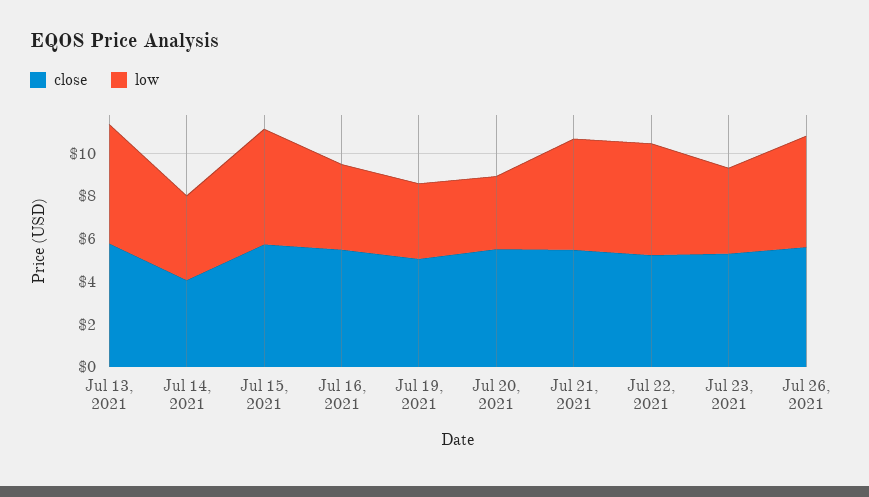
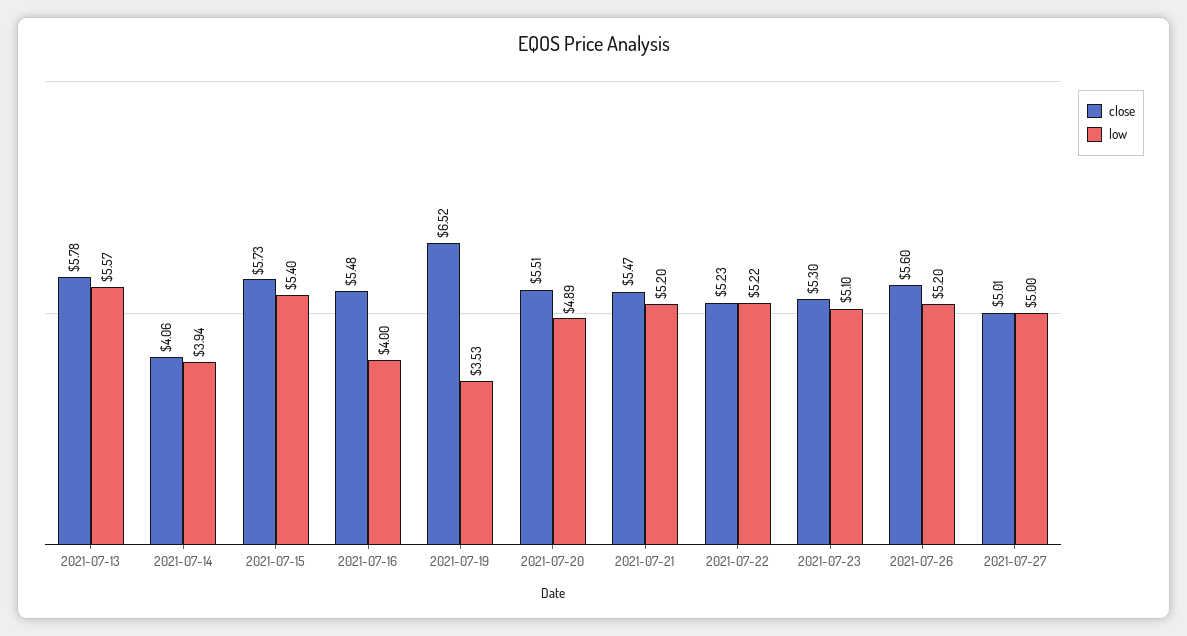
close, Jul 19, 2021: 5 -> 6.52
low, Jul 20, 2021: 3.5 -> 4.89
low, Jul 23, 2021: 4 -> 5.1
close, 2021-07-27: none -> 5.01
low, 2021-07-27: none -> 5

